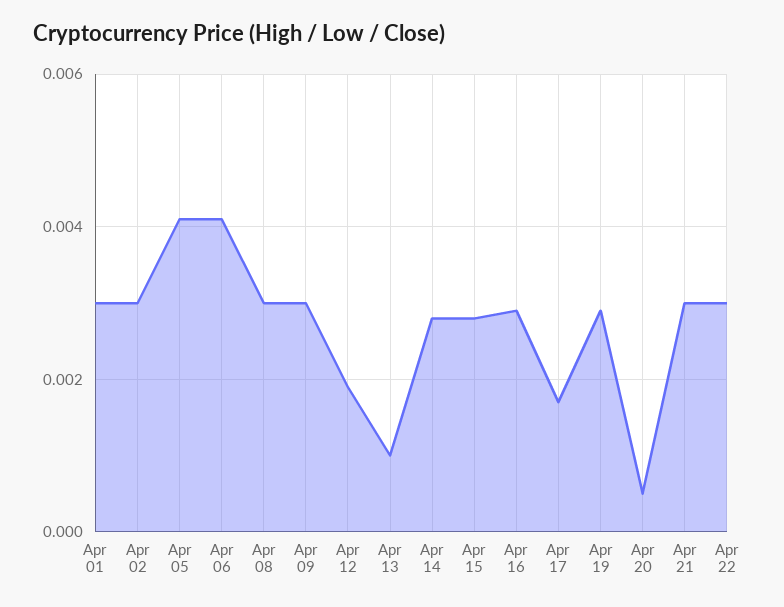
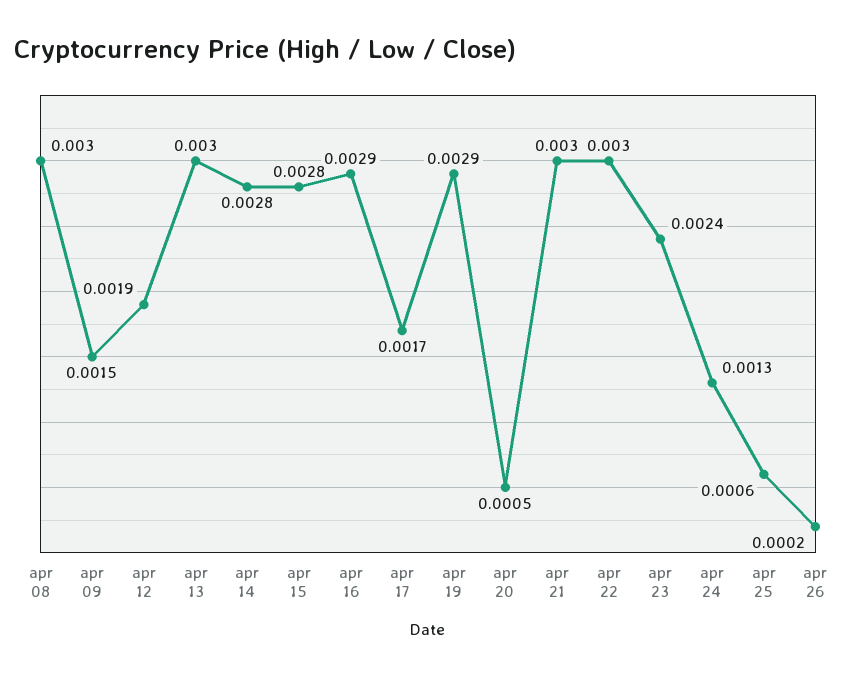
Apr 01: 0.003 -> none
Apr 02: 0.003 -> none
Apr 05: 0.004 -> none
Apr 06: 0.004 -> none
Apr 09: 0.003 -> 0.0015
Apr 13: 0.001 -> 0.003
apr 23: none -> 0.0024
apr 24: none -> 0.0013
apr 25: none -> 0.0006
apr 26: none -> 0.0002

